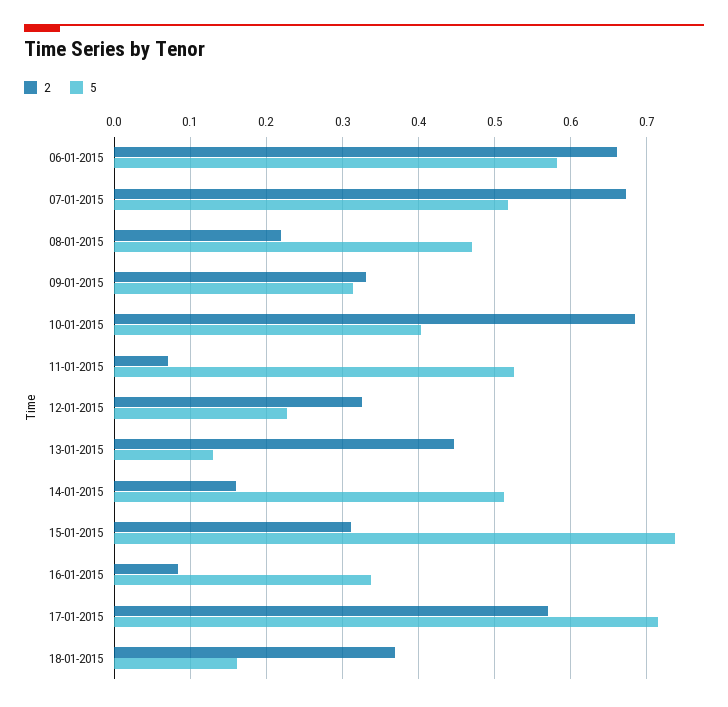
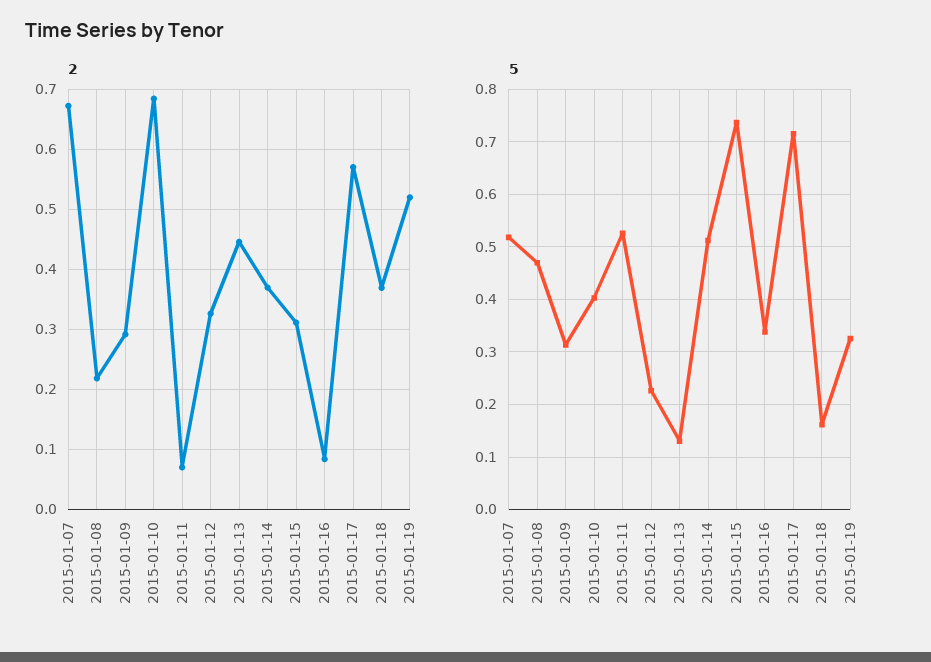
2, 06-01-2015: 0.66 -> none
5, 06-01-2015: 0.58 -> none
2, 09-01-2015: 0.33 -> 0.29
2, 14-01-2015: 0.16 -> 0.37
2, 2015-01-19: none -> 0.52
5, 2015-01-19: none -> 0.32

